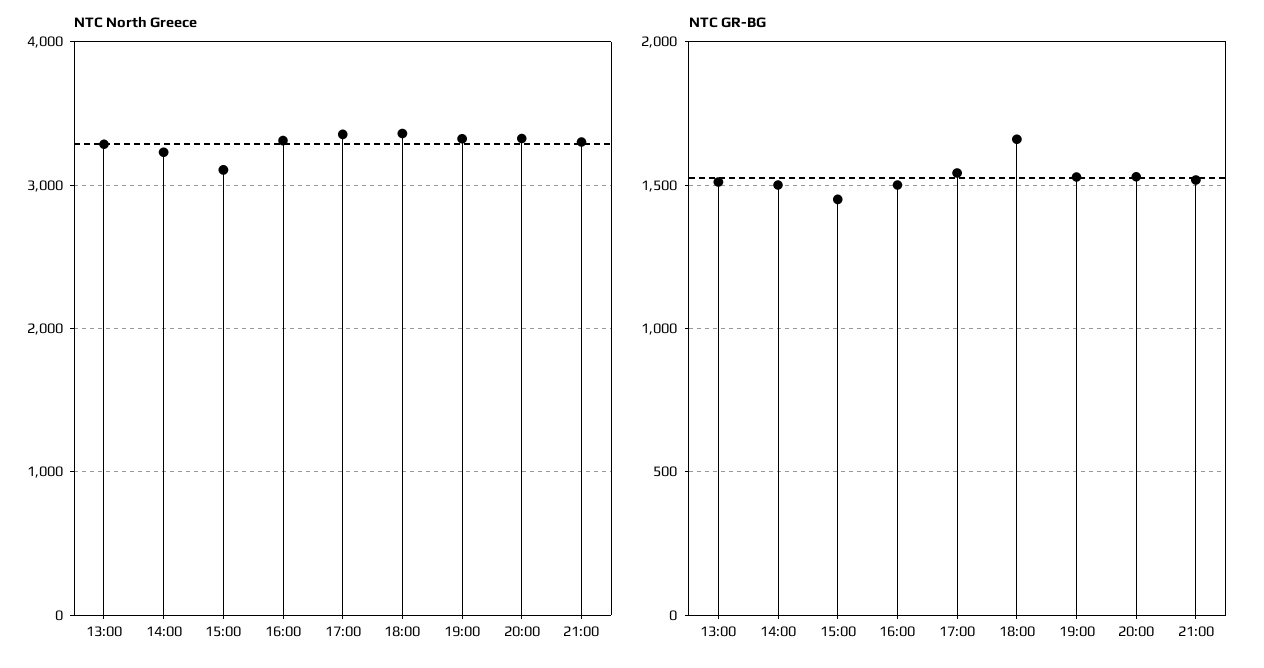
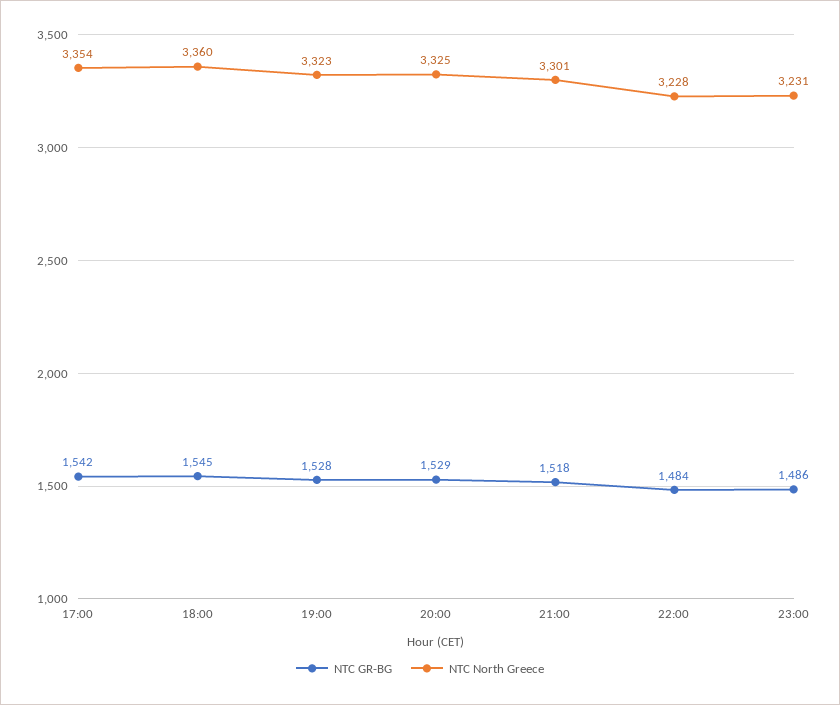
NTC North Greece, 13:00: 3300 -> none
NTC North Greece, 14:00: 3200 -> none
NTC North Greece, 15:00: 3100 -> none
NTC North Greece, 16:00: 3300 -> none
NTC GR-BG, 13:00: 1500 -> none
NTC GR-BG, 14:00: 1500 -> none
NTC GR-BG, 15:00: 1450 -> none
NTC GR-BG, 16:00: 1500 -> none
NTC GR-BG, 18:00: 1650 -> 1545
NTC GR-BG, 22:00: none -> 1484
NTC North Greece, 22:00: none -> 3228
NTC GR-BG, 23:00: none -> 1486
NTC North Greece, 23:00: none -> 3231

